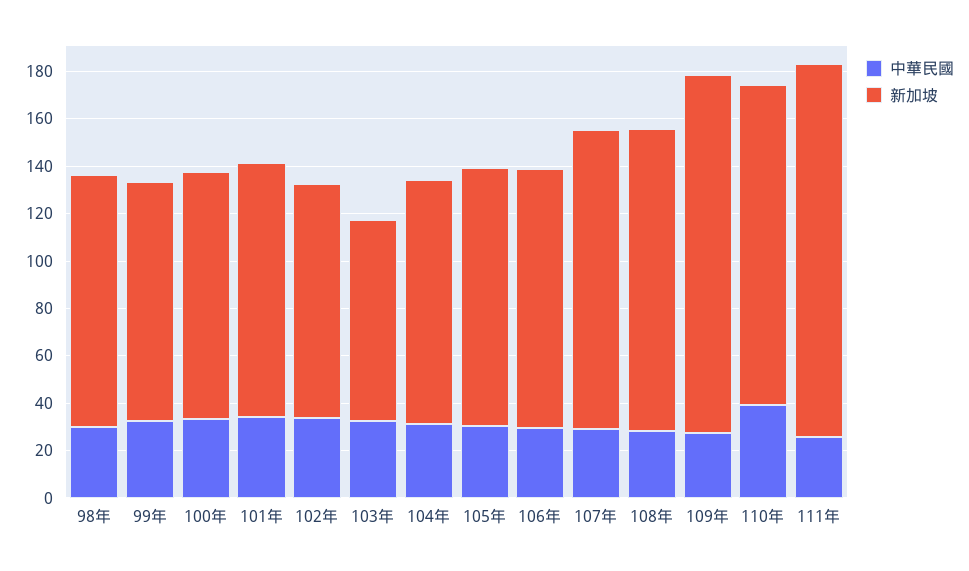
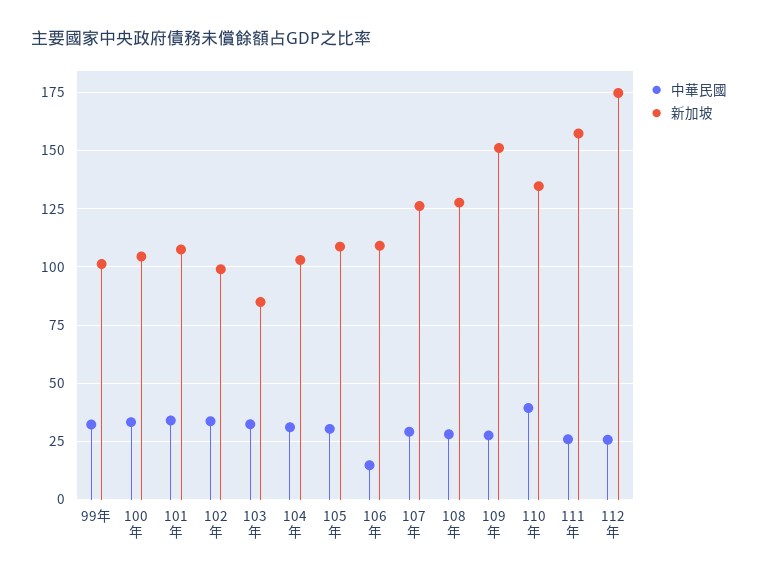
中華民國, 98年: 30 -> none
新加坡, 98年: 105 -> none
中華民國, 106年: 30 -> 15
中華民國, 112年: none -> 25
新加坡, 112年: none -> 175

